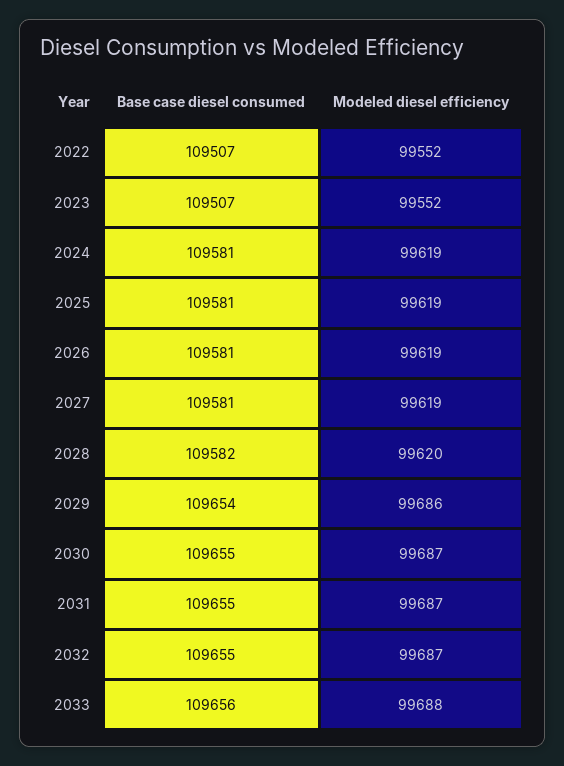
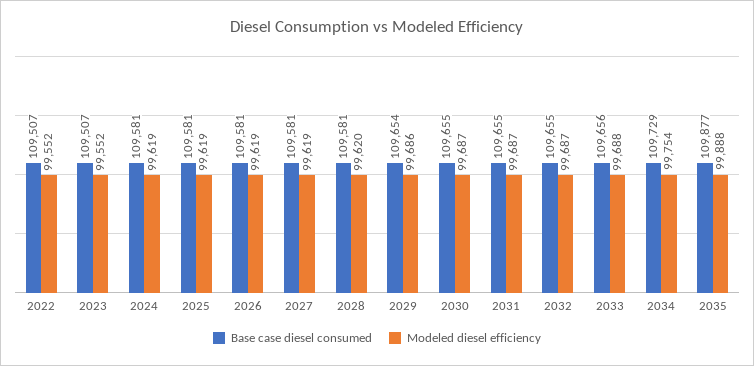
Base case diesel consumed, 2028: 109582 -> 109581
Base case diesel consumed, 2034: none -> 109729
Modeled diesel efficiency, 2034: none -> 99754
Base case diesel consumed, 2035: none -> 109877
Modeled diesel efficiency, 2035: none -> 99888

